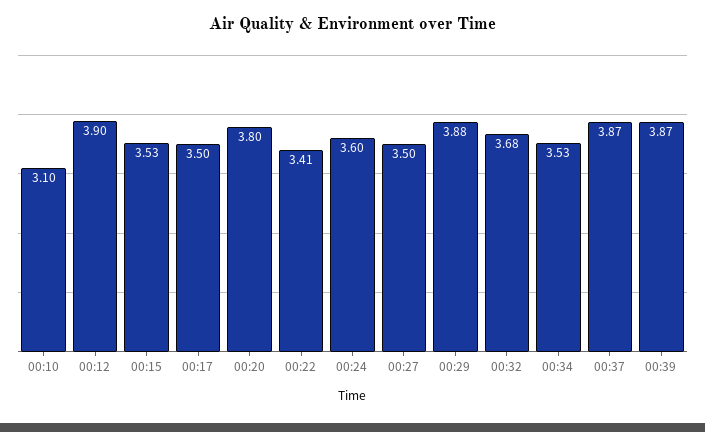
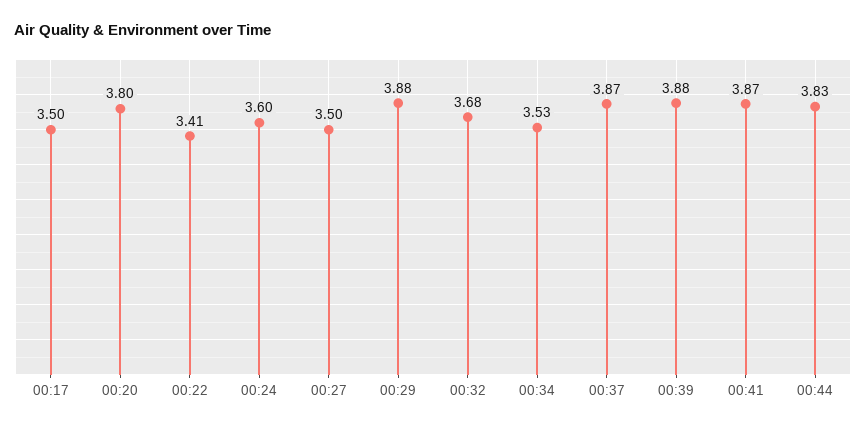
00:10: 3.1 -> none
00:12: 3.9 -> none
00:15: 3.53 -> none
00:39: 3.87 -> 3.88
00:41: none -> 3.87
00:44: none -> 3.83

